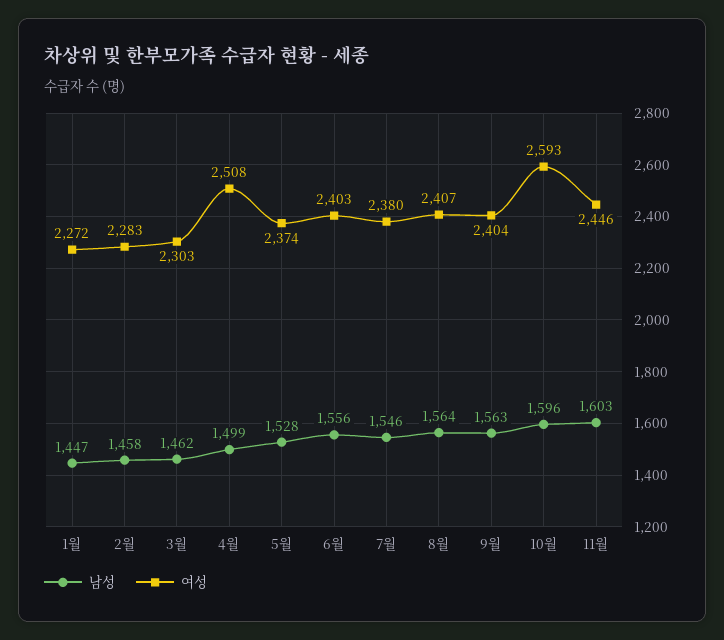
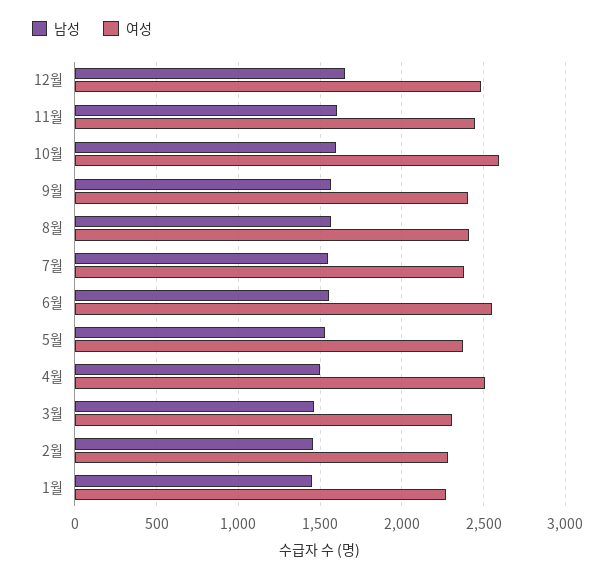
여성, 6월: 2403 -> 2550
남성, 12월: none -> 1650
여성, 12월: none -> 2500

